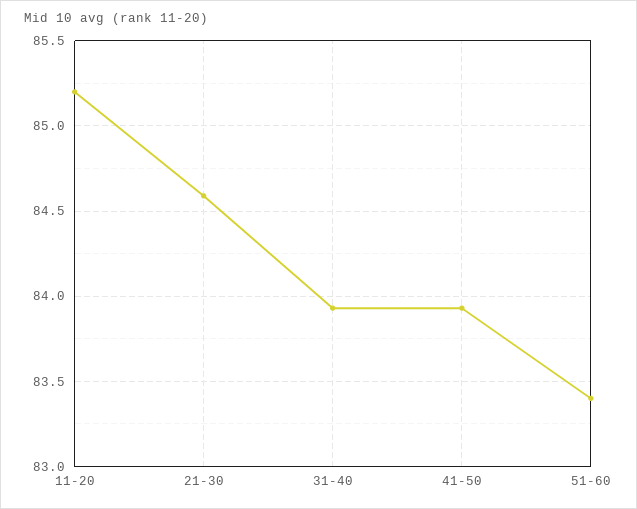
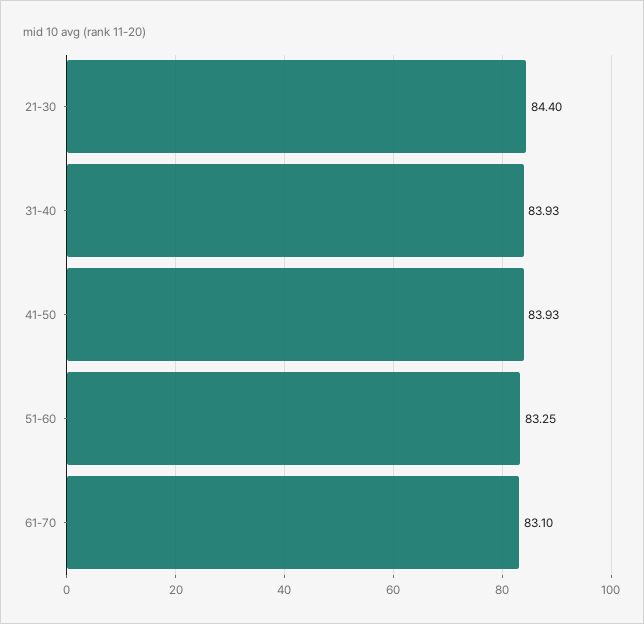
11-20: 85.2 -> none
21-30: 84.6 -> 84.4
51-60: 83.4 -> 83.25
61-70: none -> 83.1

